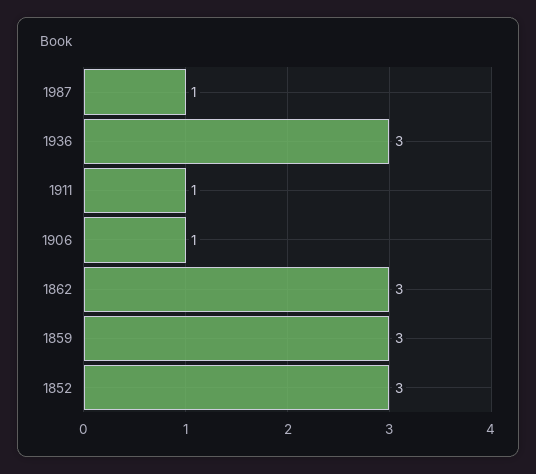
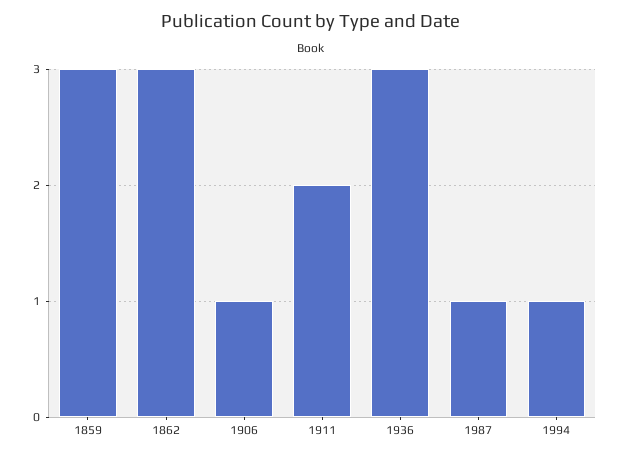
1911: 1 -> 2
1852: 3 -> none
1994: none -> 1

